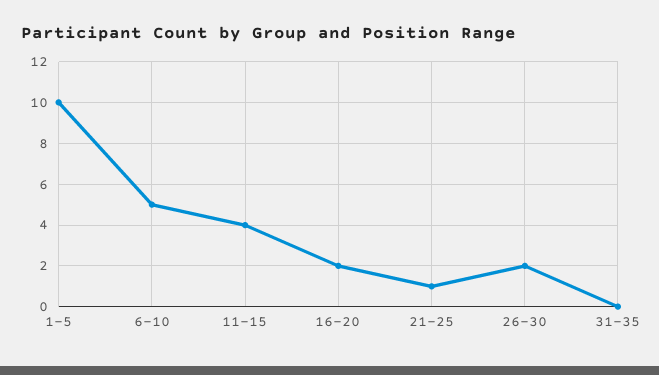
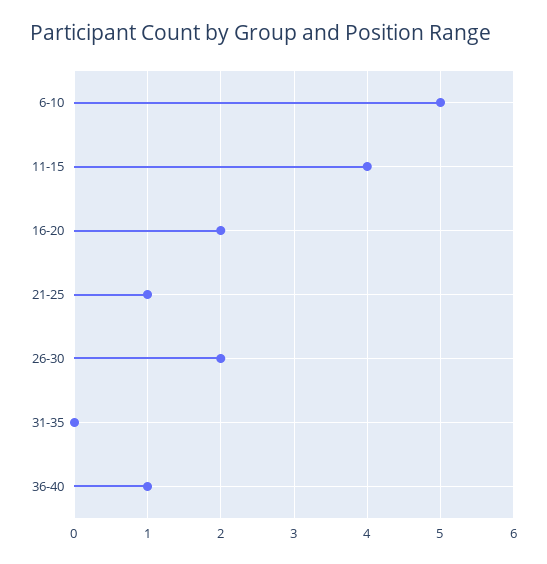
1-5: 10 -> none
36-40: none -> 1

